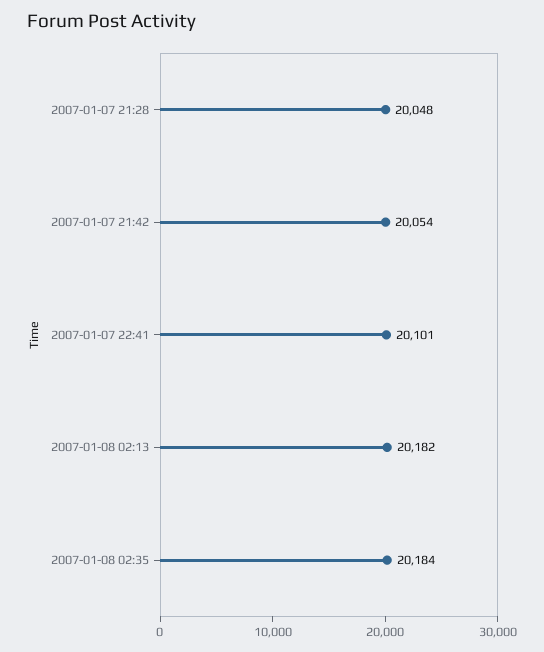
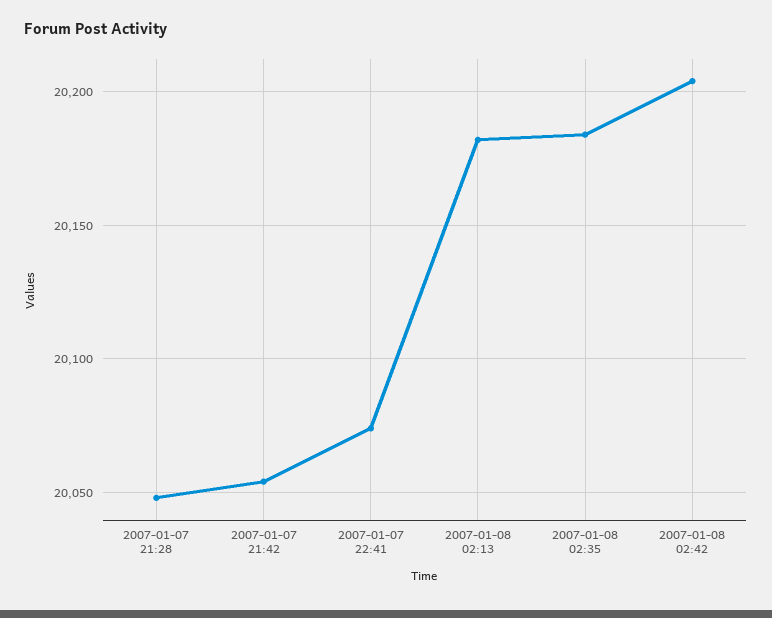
2007-01-07 22:41: 20101 -> 20075
2007-01-08 02:42: none -> 20205

